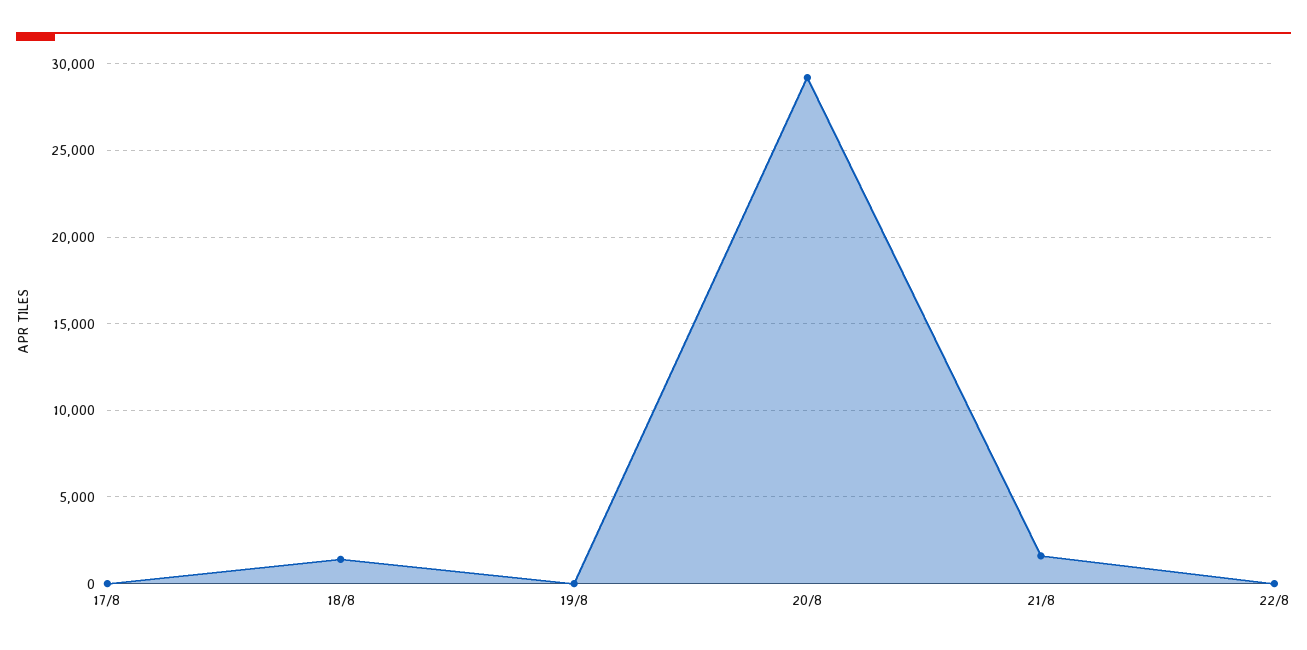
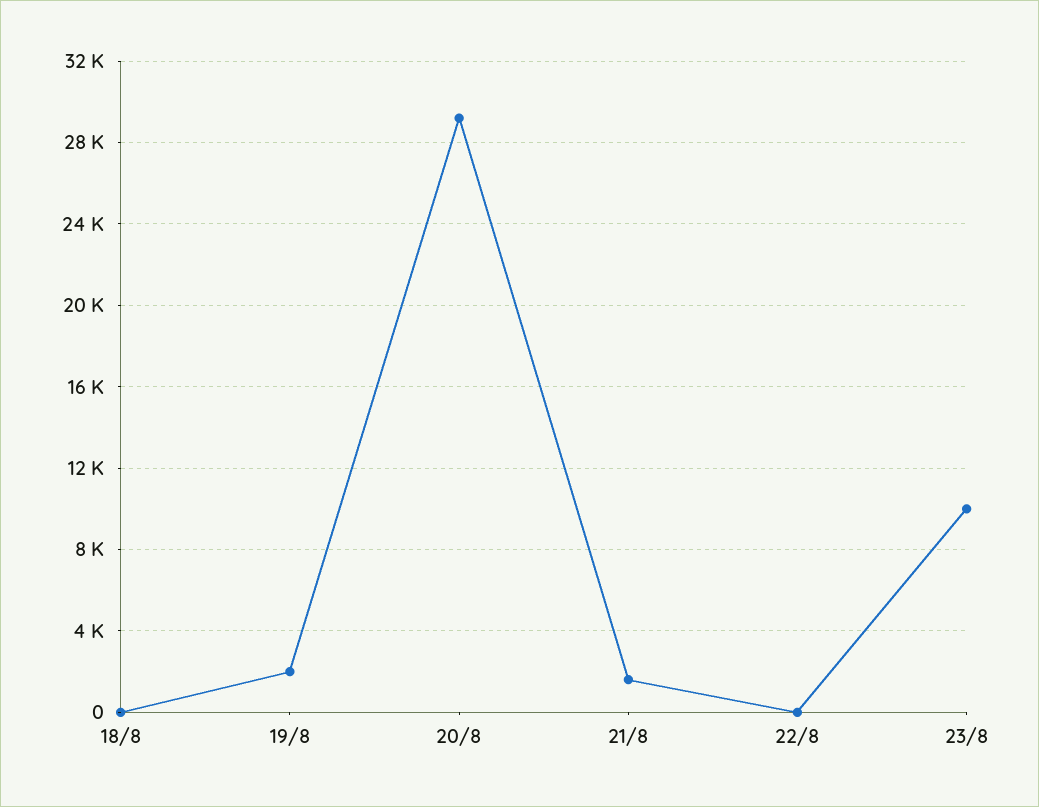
17/8: 0 -> none
18/8: 1500 -> 0
19/8: 0 -> 2000
23/8: none -> 10000

